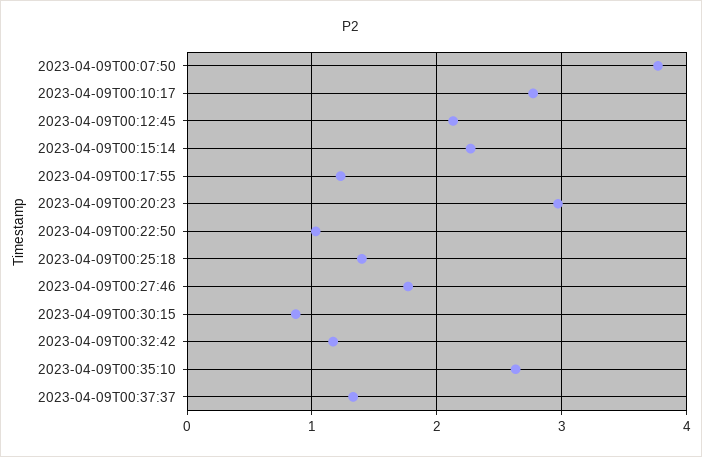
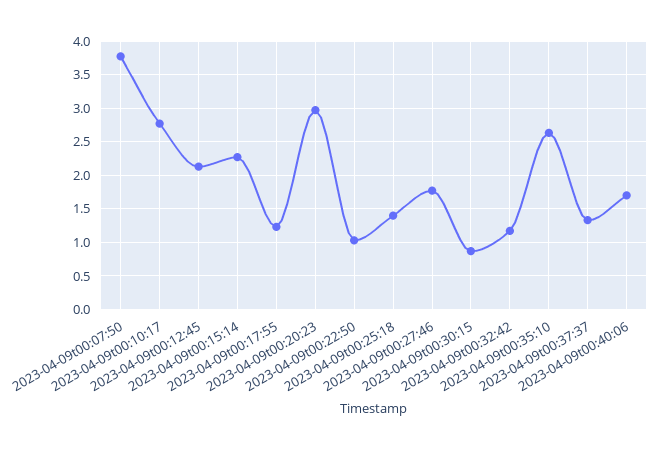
2023-04-09t00:40:06: none -> 1.7

